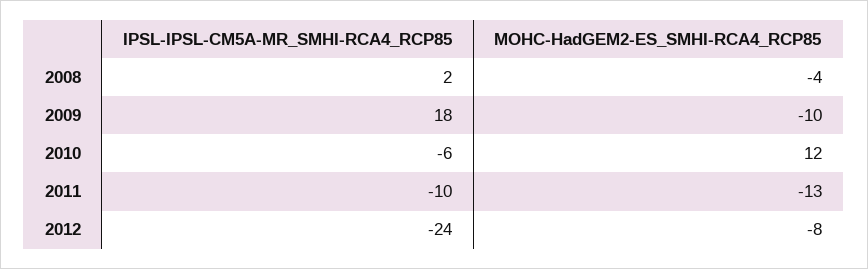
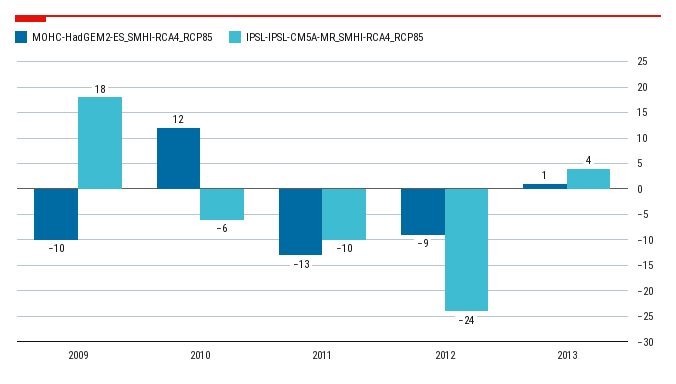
IPSL-IPSL-CM5A-MR_SMHI-RCA4_RCP85, 2008: 2 -> none
MOHC-HadGEM2-ES_SMHI-RCA4_RCP85, 2008: -4 -> none
MOHC-HadGEM2-ES_SMHI-RCA4_RCP85, 2012: -8 -> -9
MOHC-HadGEM2-ES_SMHI-RCA4_RCP85, 2013: none -> 1
IPSL-IPSL-CM5A-MR_SMHI-RCA4_RCP85, 2013: none -> 4

